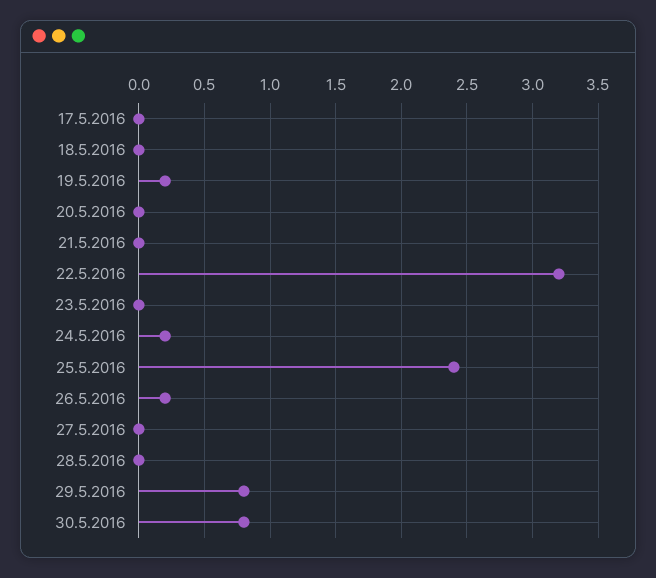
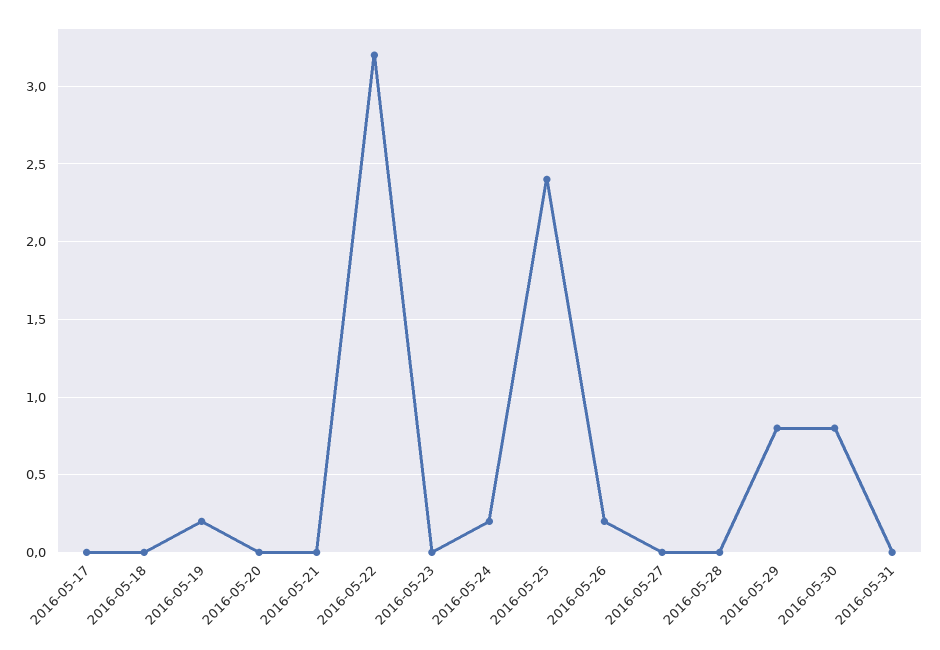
2016-05-31: none -> 0

